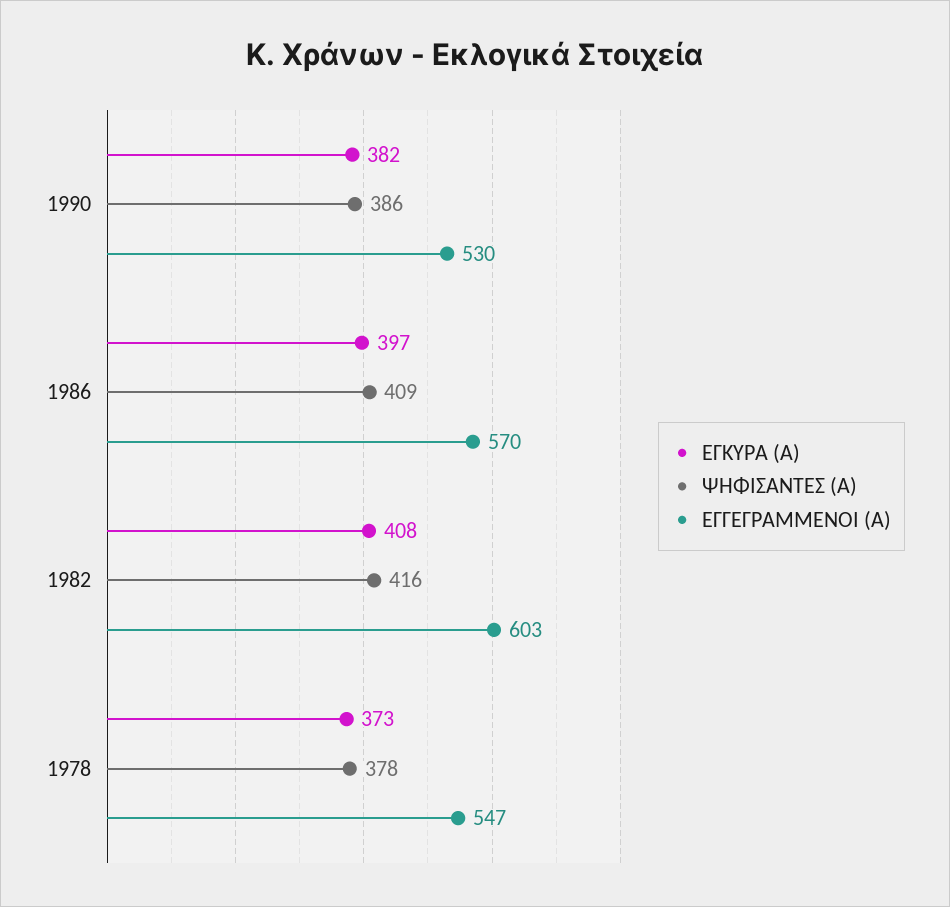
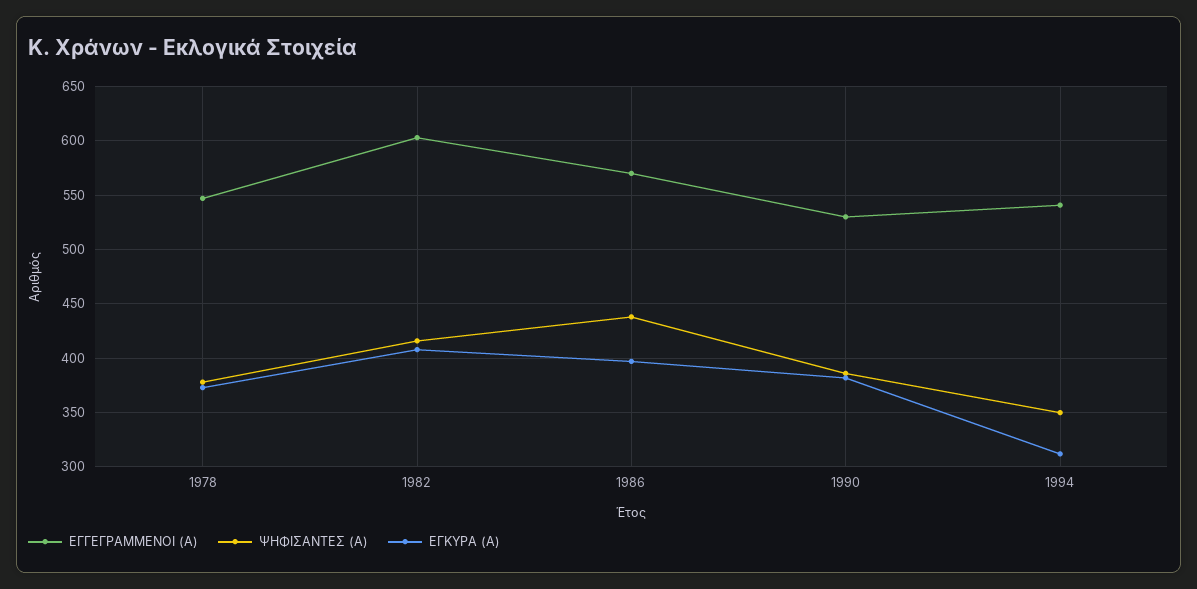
ΨΗΦΙΣΑΝΤΕΣ (Α), 1986: 409 -> 440
ΕΓΓΕΓΡΑΜΜΕΝΟΙ (Α), 1994: none -> 540
ΨΗΦΙΣΑΝΤΕΣ (Α), 1994: none -> 350
ΕΓΚΥΡΑ (Α), 1994: none -> 310

